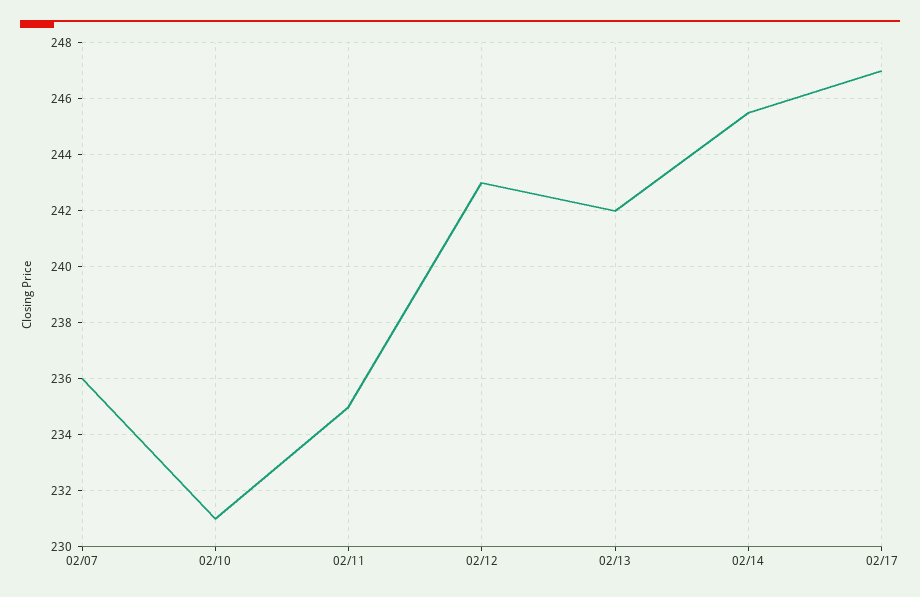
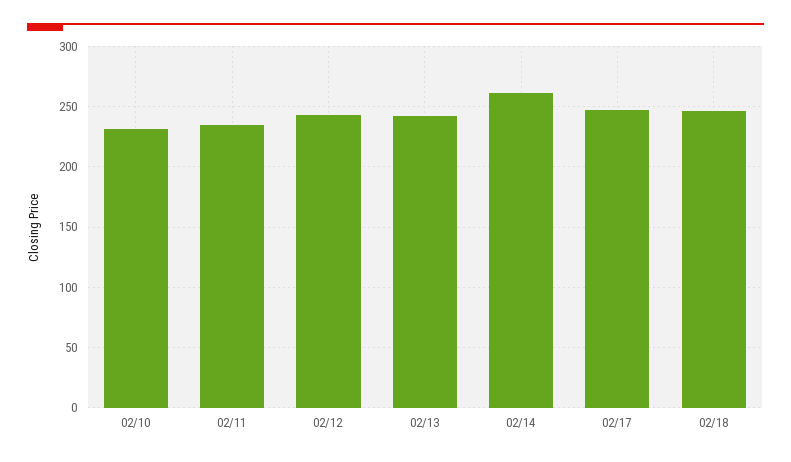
02/07: 236 -> none
02/14: 245.5 -> 260
02/18: none -> 245

